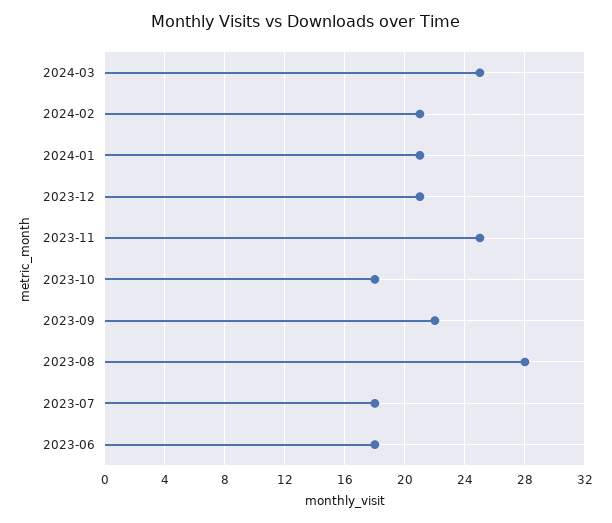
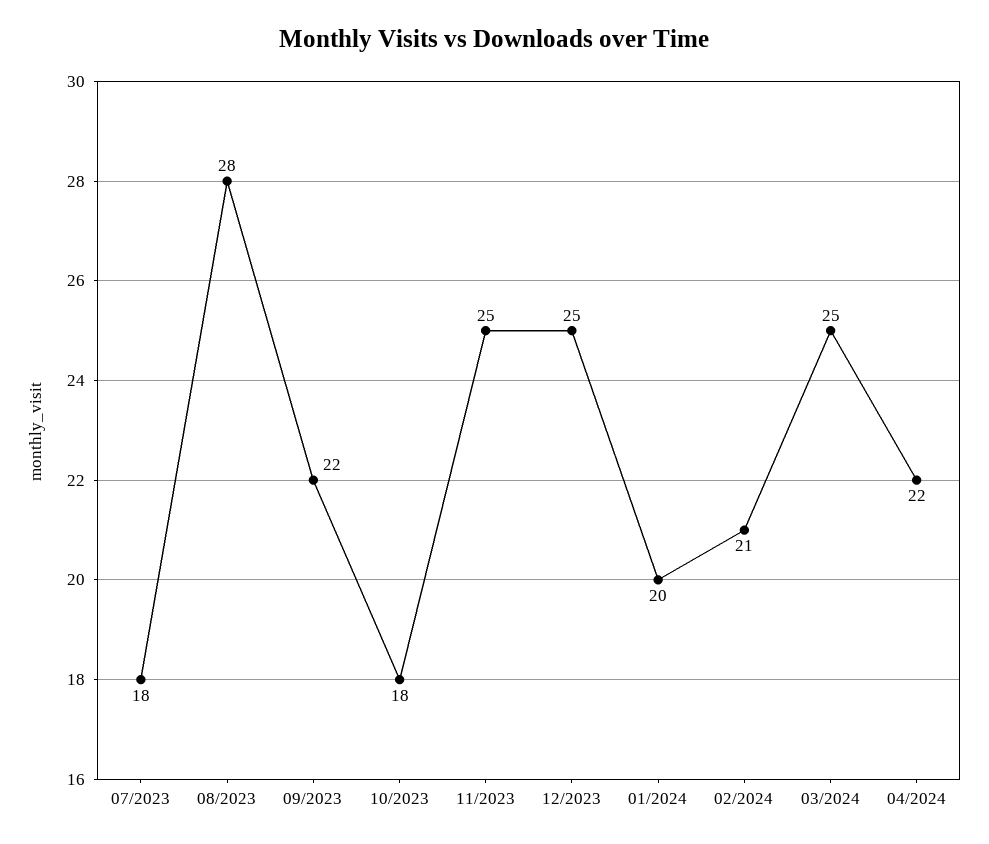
2024-01: 21 -> 20
2023-12: 21 -> 25
2023-06: 18 -> none
04/2024: none -> 22

